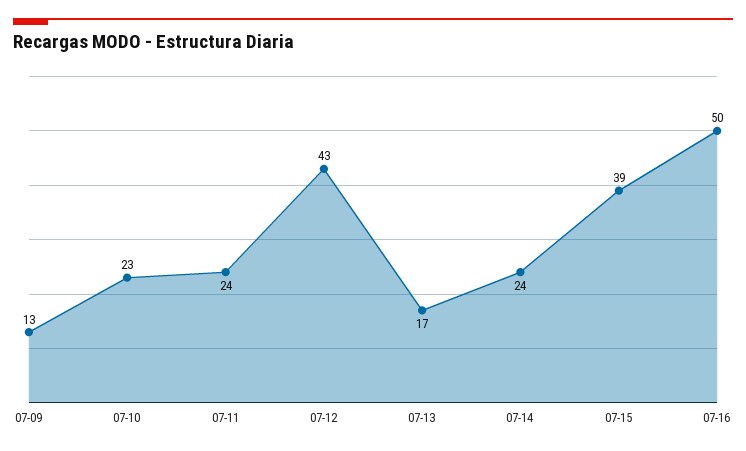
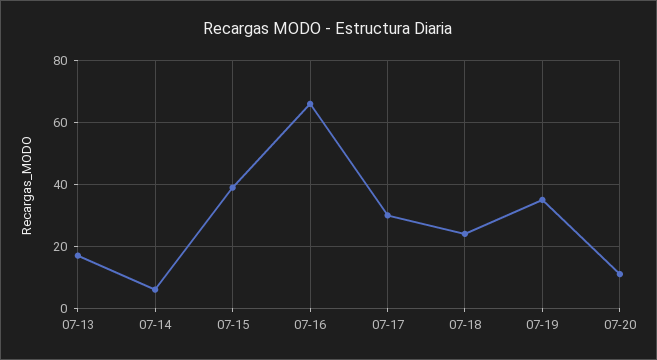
07-09: 13 -> none
07-10: 23 -> none
07-11: 24 -> none
07-12: 43 -> none
07-14: 24 -> 5
07-16: 50 -> 65
07-17: none -> 30
07-18: none -> 25
07-19: none -> 35
07-20: none -> 10

